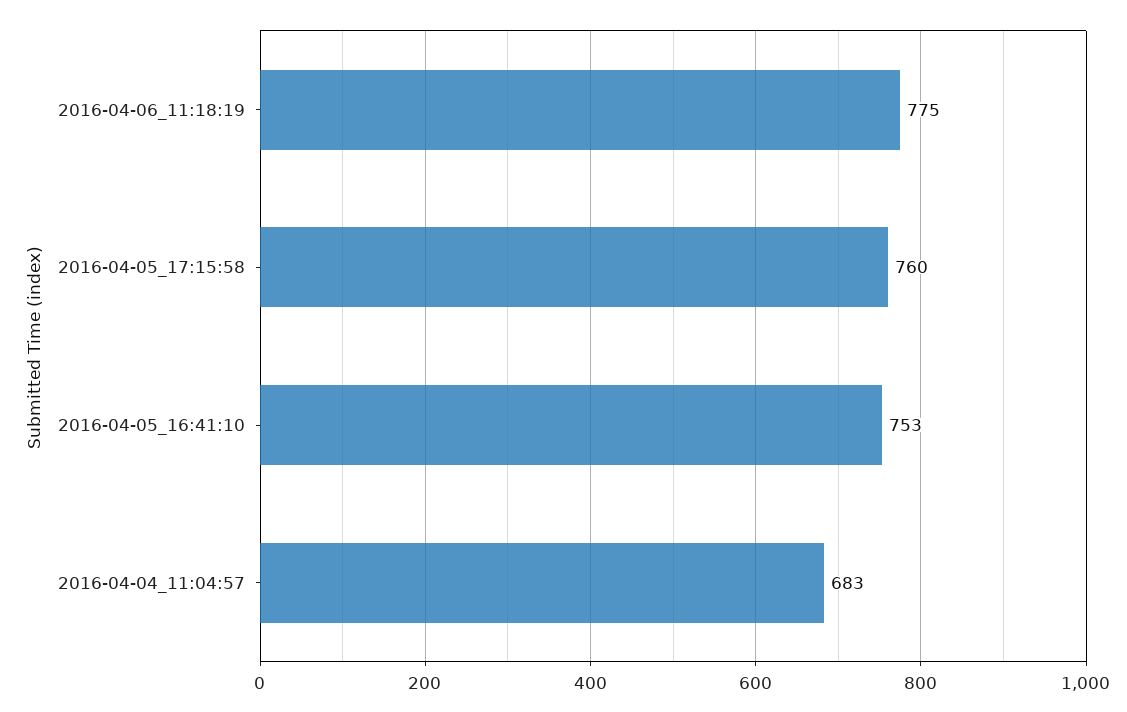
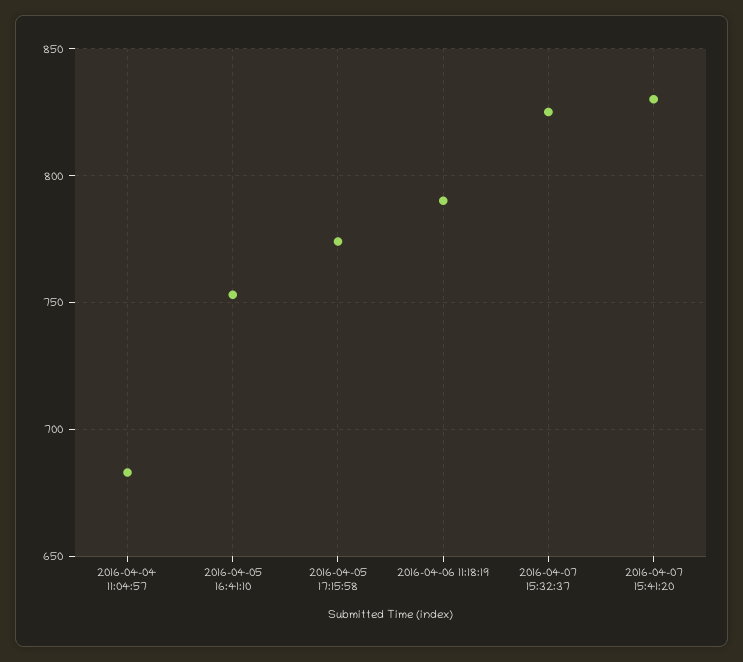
2016-04-06_11:18:19: 775 -> 790
2016-04-05_17:15:58: 760 -> 775
2016-04-07 15:32:37: none -> 825
2016-04-07 15:41:20: none -> 830

